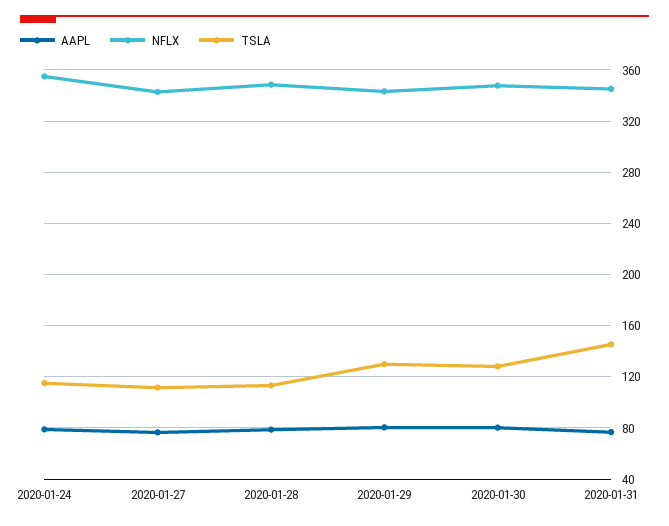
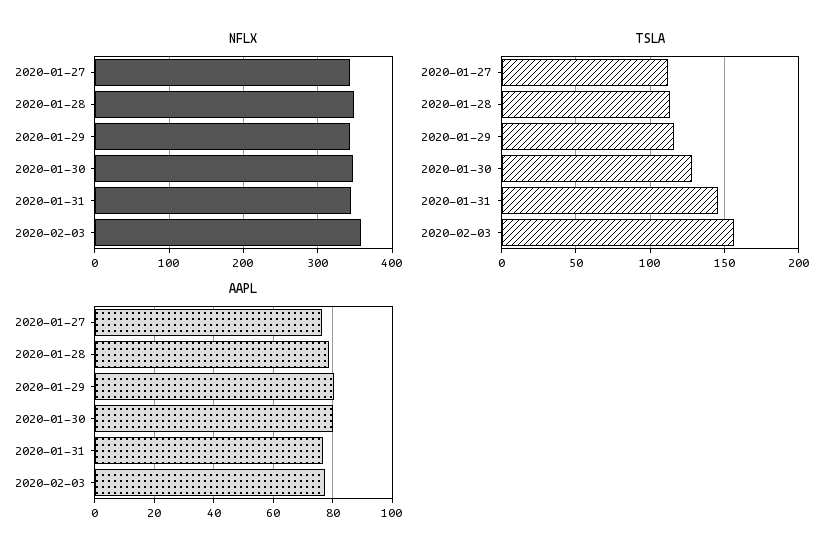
AAPL, 2020-01-24: 80 -> none
NFLX, 2020-01-24: 355 -> none
TSLA, 2020-01-24: 115 -> none
TSLA, 2020-01-29: 130 -> 115
NFLX, 2020-02-03: none -> 360
TSLA, 2020-02-03: none -> 155
AAPL, 2020-02-03: none -> 77.5

